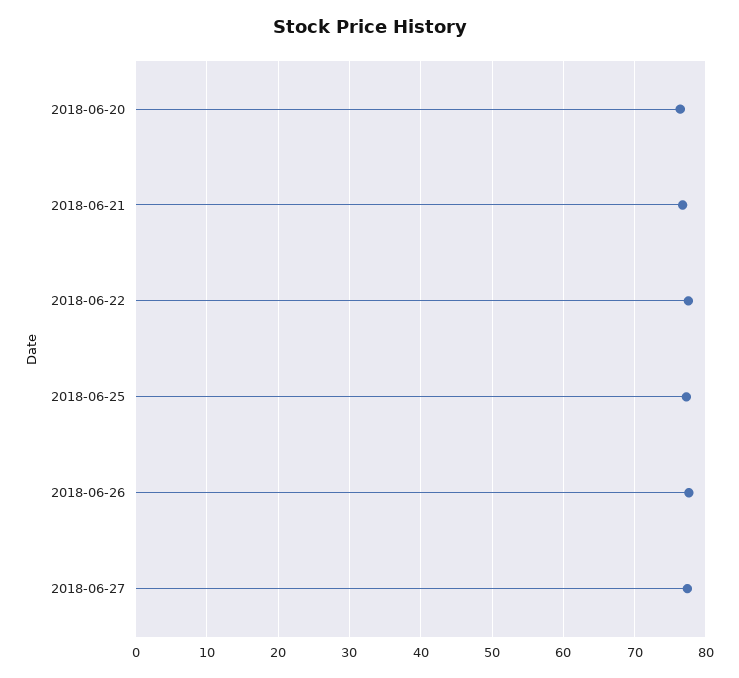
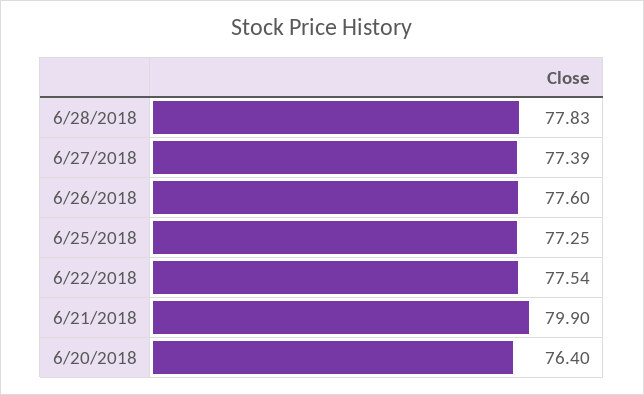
2018-06-21: 77 -> 79.9
6/28/2018: none -> 77.83

